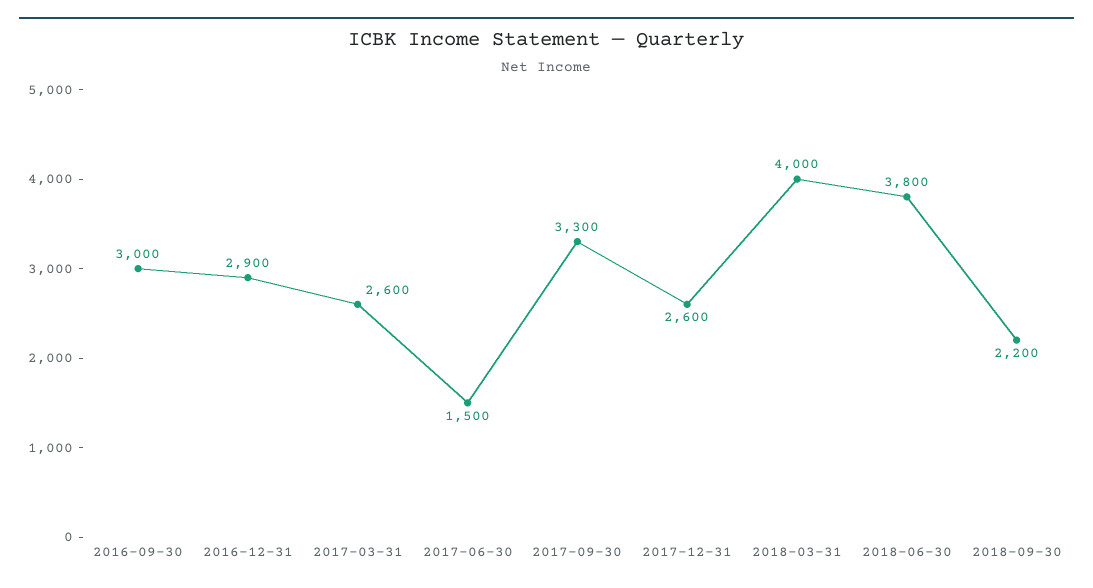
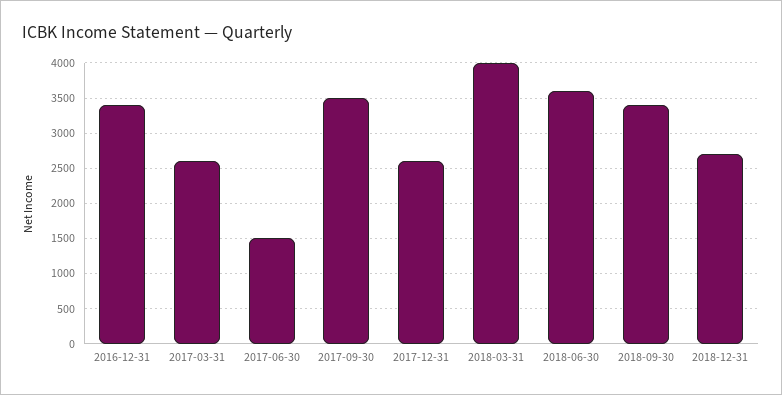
2016-09-30: 3000 -> none
2016-12-31: 2900 -> 3400
2017-09-30: 3300 -> 3500
2018-06-30: 3800 -> 3600
2018-09-30: 2200 -> 3400
2018-12-31: none -> 2700

